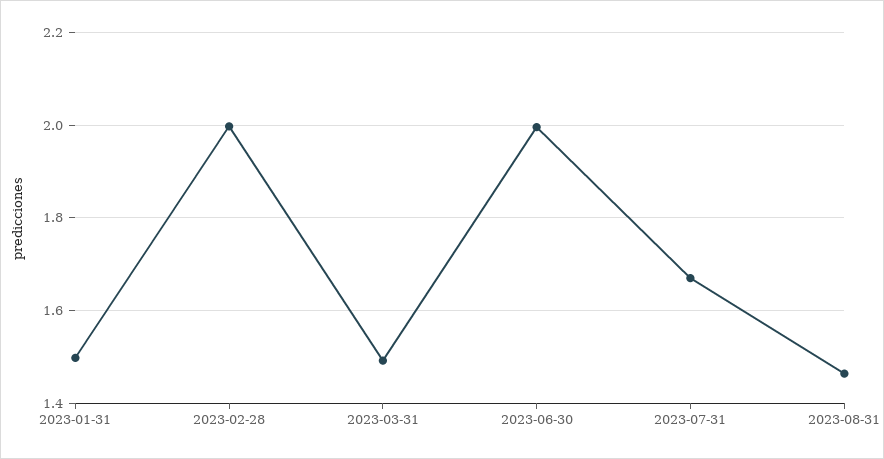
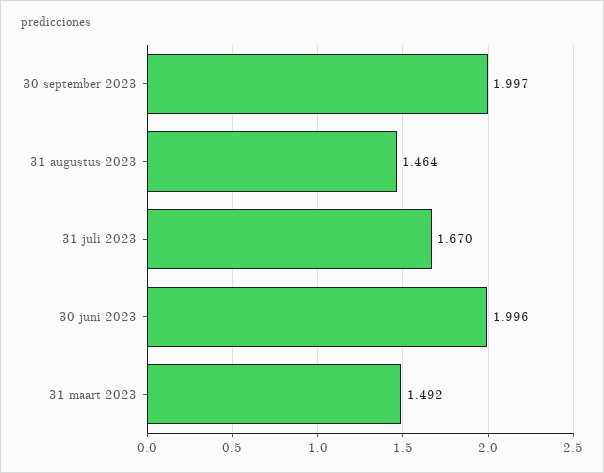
2023-01-31: 1.5 -> none
2023-02-28: 2 -> none
30 september 2023: none -> 1.997

